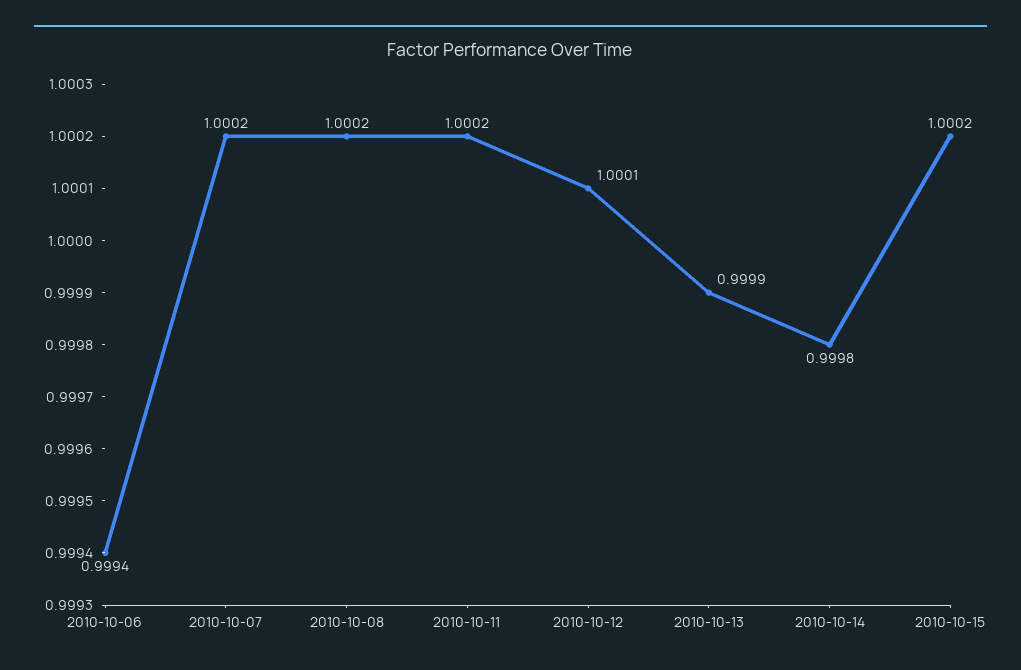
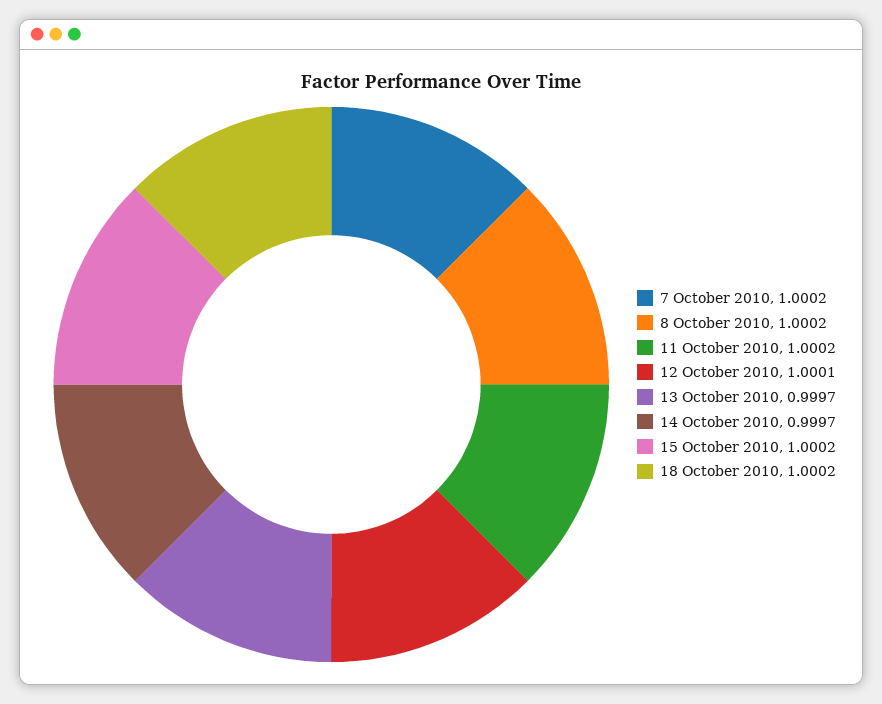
2010-10-06: 0.9994 -> none
2010-10-13: 0.9999 -> 0.9997
2010-10-14: 0.9998 -> 0.9997
18 October 2010: none -> 1.0002

